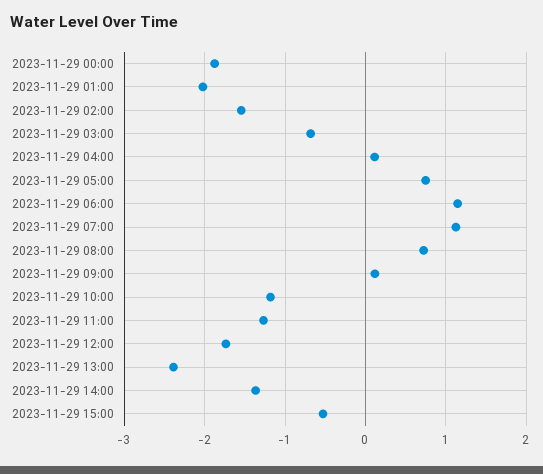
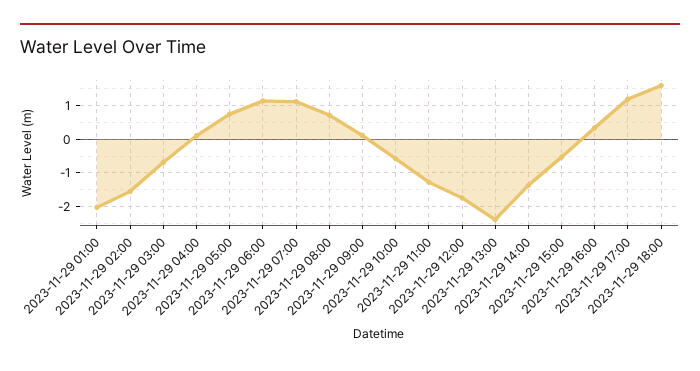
2023-11-29 00:00: -1.9 -> none
2023-11-29 10:00: -1.2 -> -0.6
2023-11-29 16:00: none -> 0.4
2023-11-29 17:00: none -> 1.2
2023-11-29 18:00: none -> 1.6

